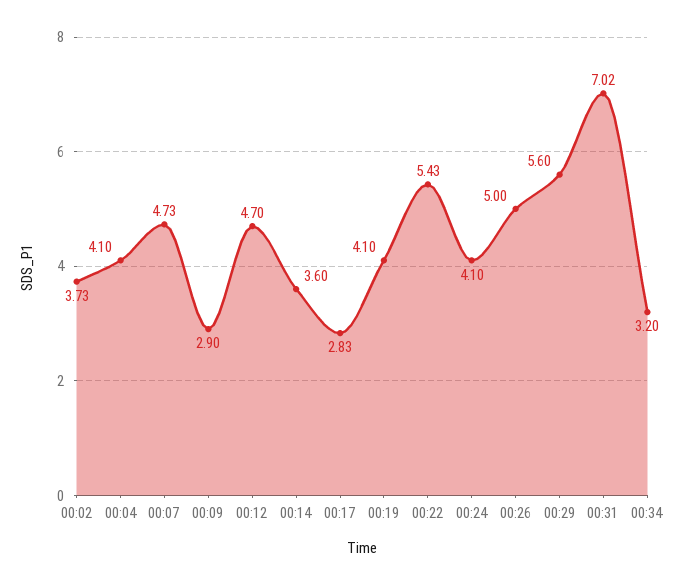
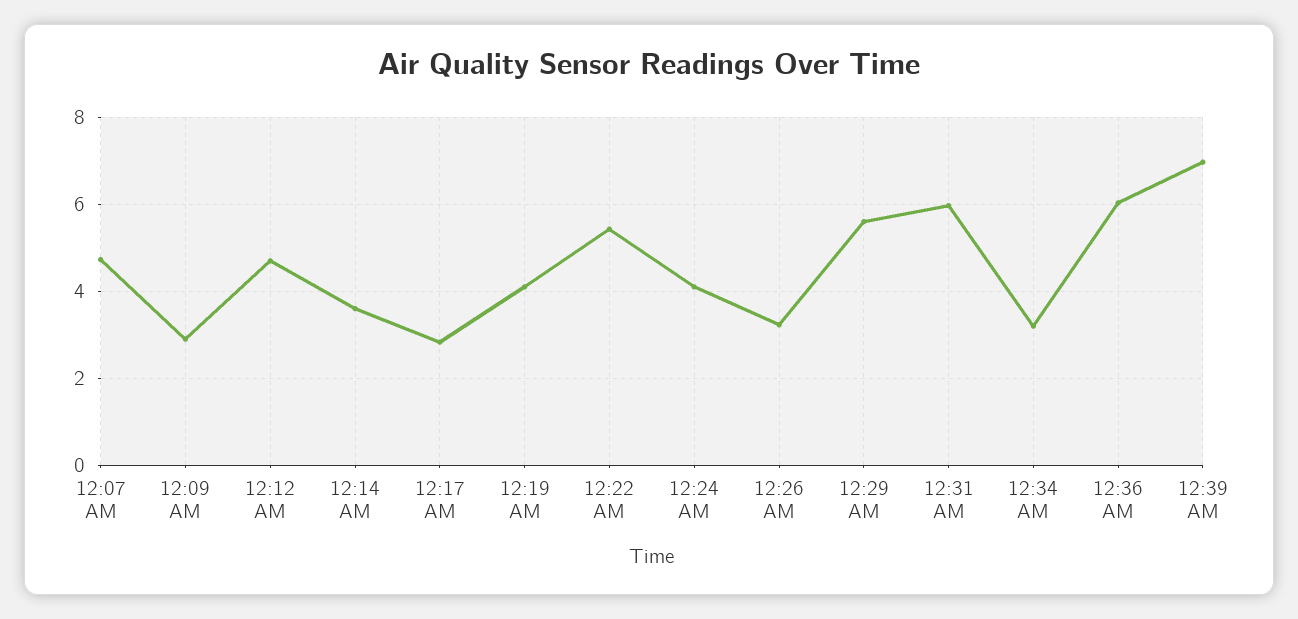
00:02: 3.73 -> none
00:04: 4.1 -> none
00:26: 5 -> 3.2
00:31: 7.02 -> 6
12:36 AM: none -> 6
12:39 AM: none -> 7

